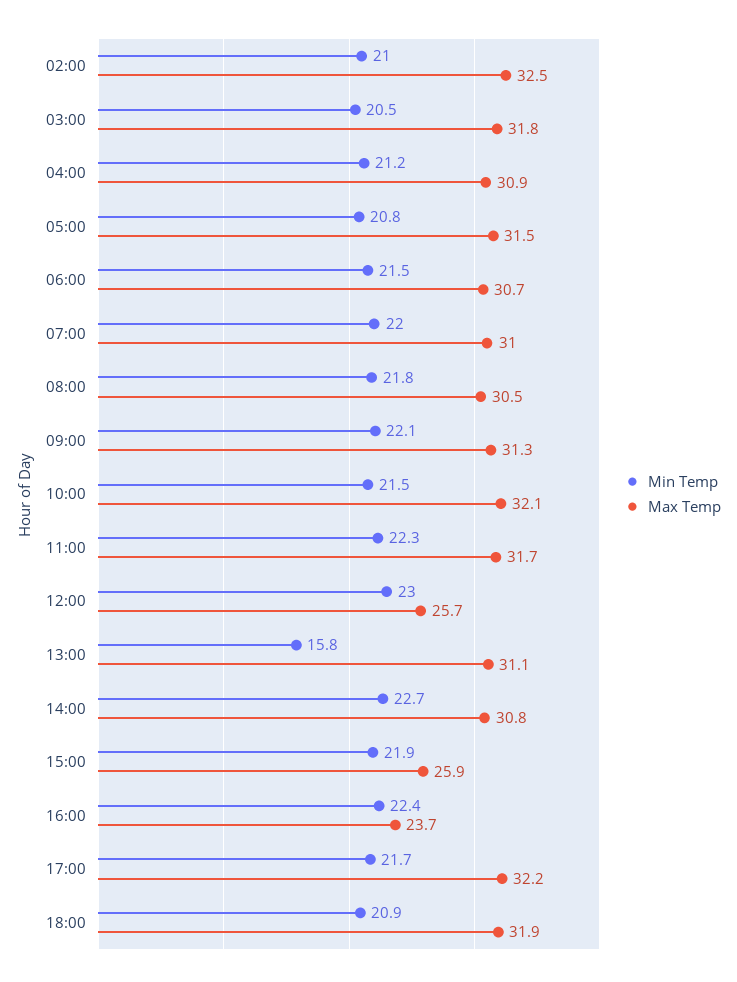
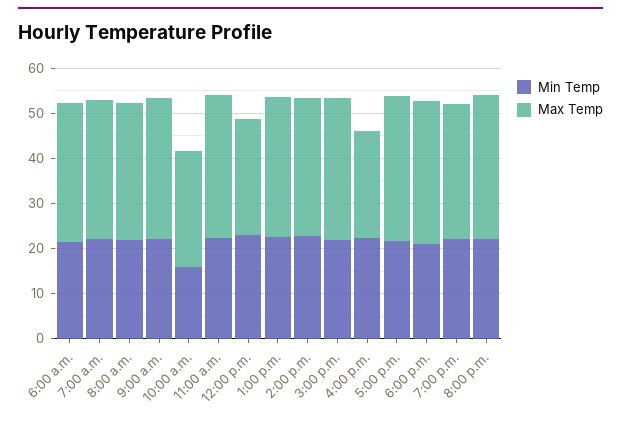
Min Temp, 02:00: 21 -> none
Max Temp, 02:00: 32.5 -> none
Min Temp, 03:00: 20.5 -> none
Max Temp, 03:00: 31.8 -> none
Min Temp, 04:00: 21.2 -> none
Max Temp, 04:00: 30.9 -> none
Min Temp, 05:00: 20.8 -> none
Max Temp, 05:00: 31.5 -> none
Min Temp, 10:00: 21.5 -> 16
Max Temp, 10:00: 32.1 -> 26
Min Temp, 13:00: 15.8 -> 22
Max Temp, 15:00: 25.9 -> 32
Min Temp, 7:00 p.m.: none -> 22
Max Temp, 7:00 p.m.: none -> 30
Min Temp, 8:00 p.m.: none -> 22
Max Temp, 8:00 p.m.: none -> 32

